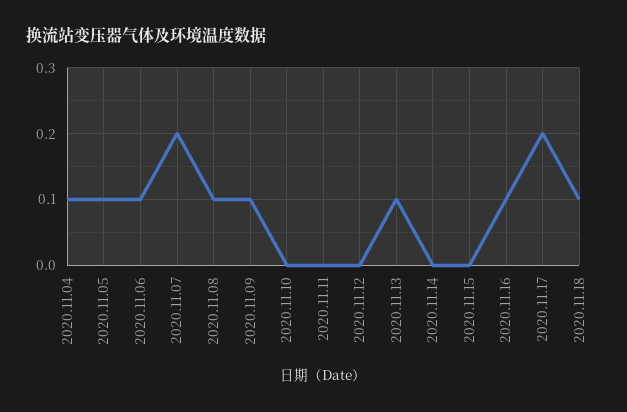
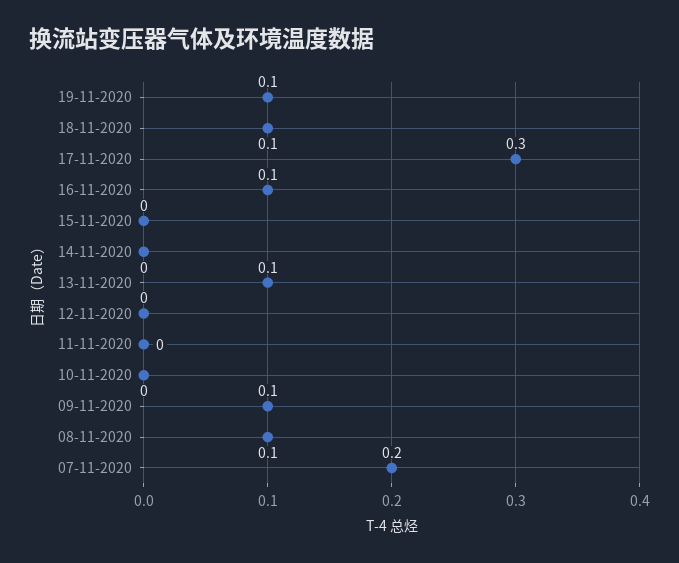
2020.11.04: 0.1 -> none
2020.11.05: 0.1 -> none
2020.11.06: 0.1 -> none
2020.11.17: 0.2 -> 0.3
19-11-2020: none -> 0.1

